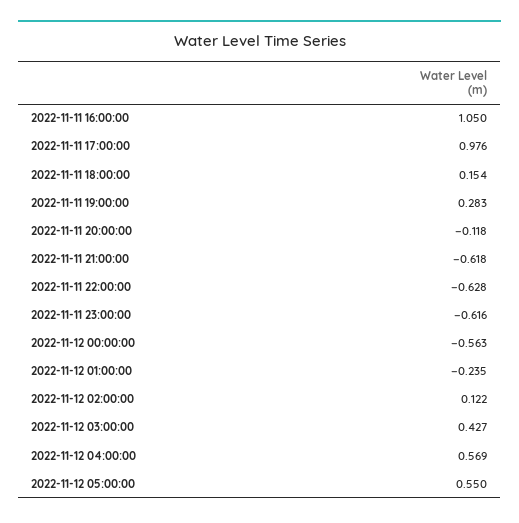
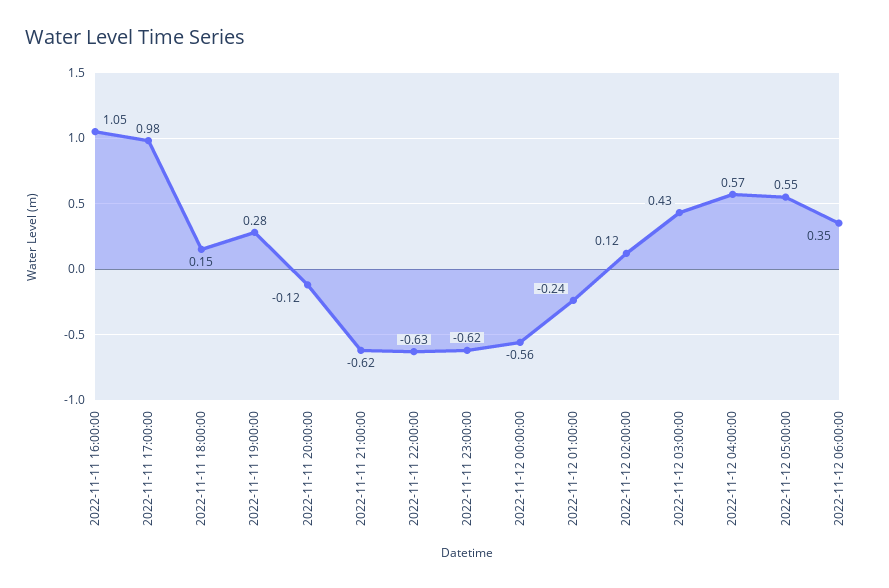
2022-11-12 06:00:00: none -> 0.35

